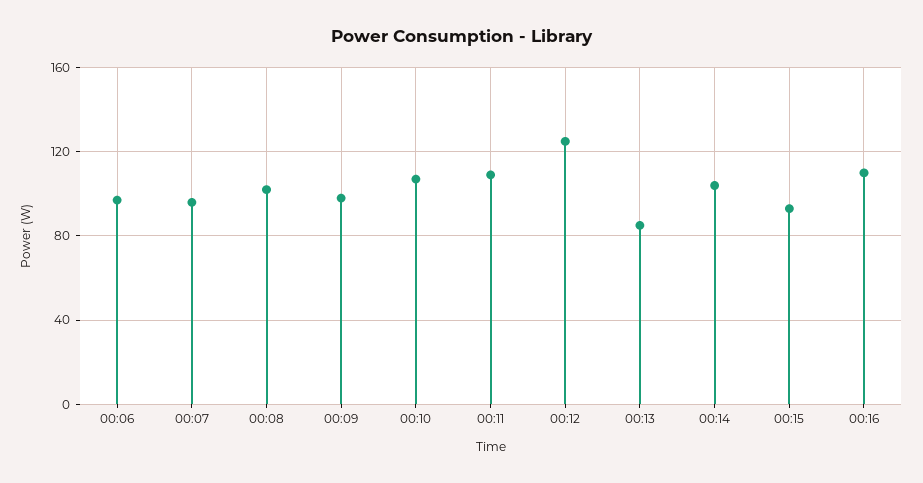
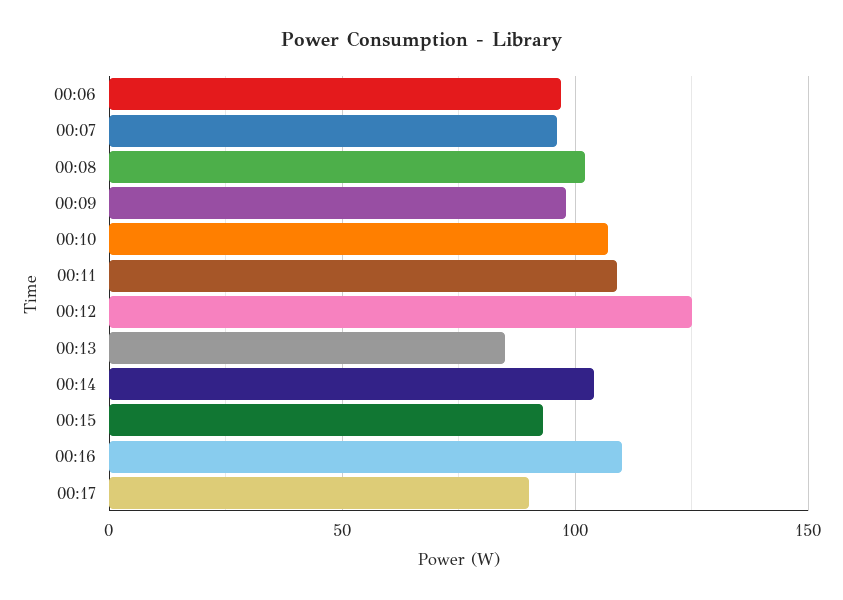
00:17: none -> 90

